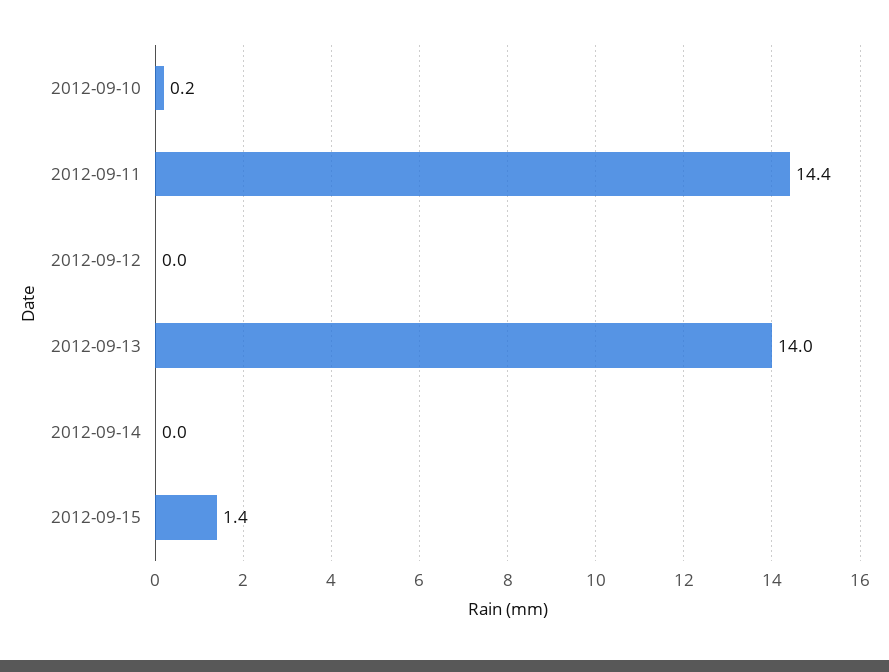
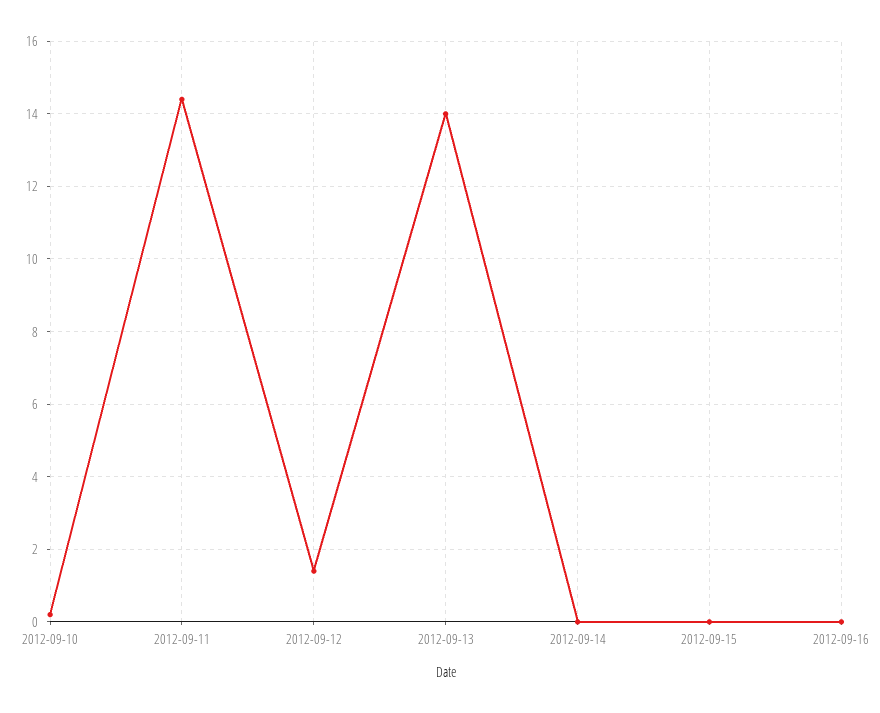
2012-09-12: 0 -> 1.5
2012-09-15: 1.4 -> 0
2012-09-16: none -> 0

